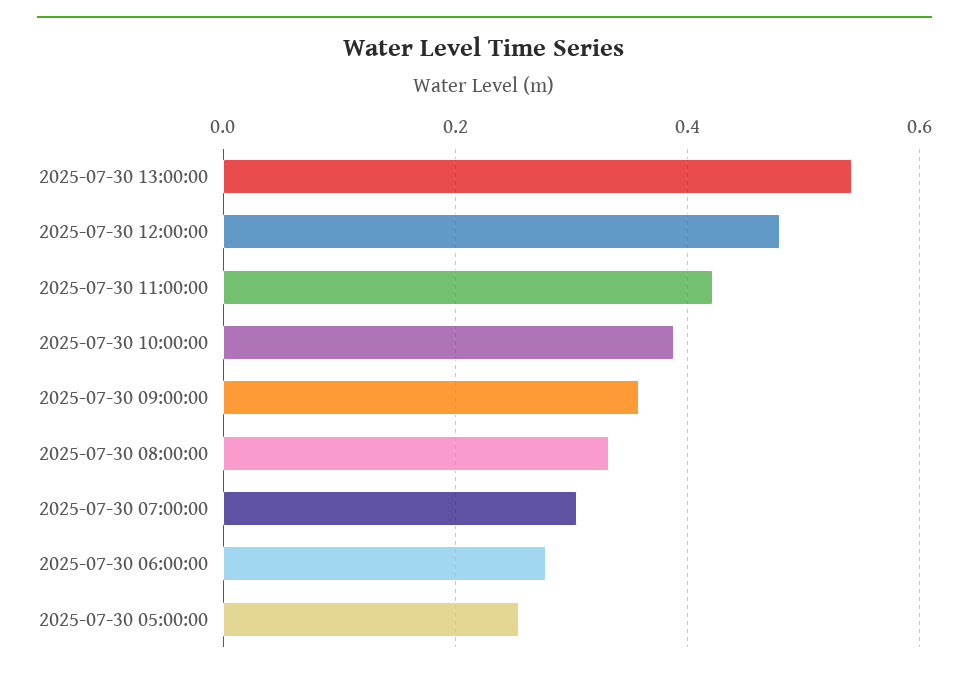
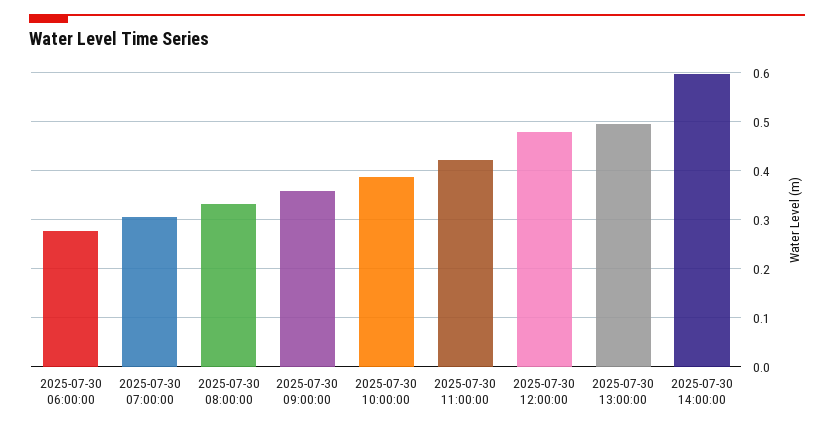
2025-07-30 13:00:00: 0.54 -> 0.5
2025-07-30 05:00:00: 0.26 -> none
2025-07-30 14:00:00: none -> 0.6

